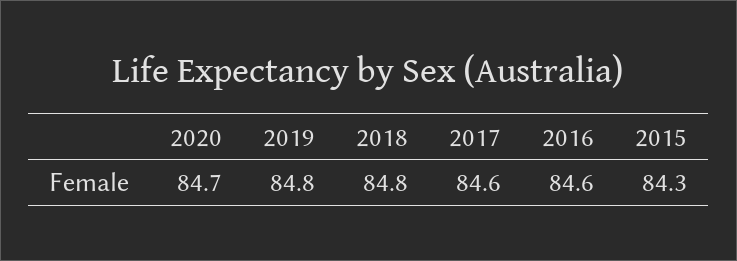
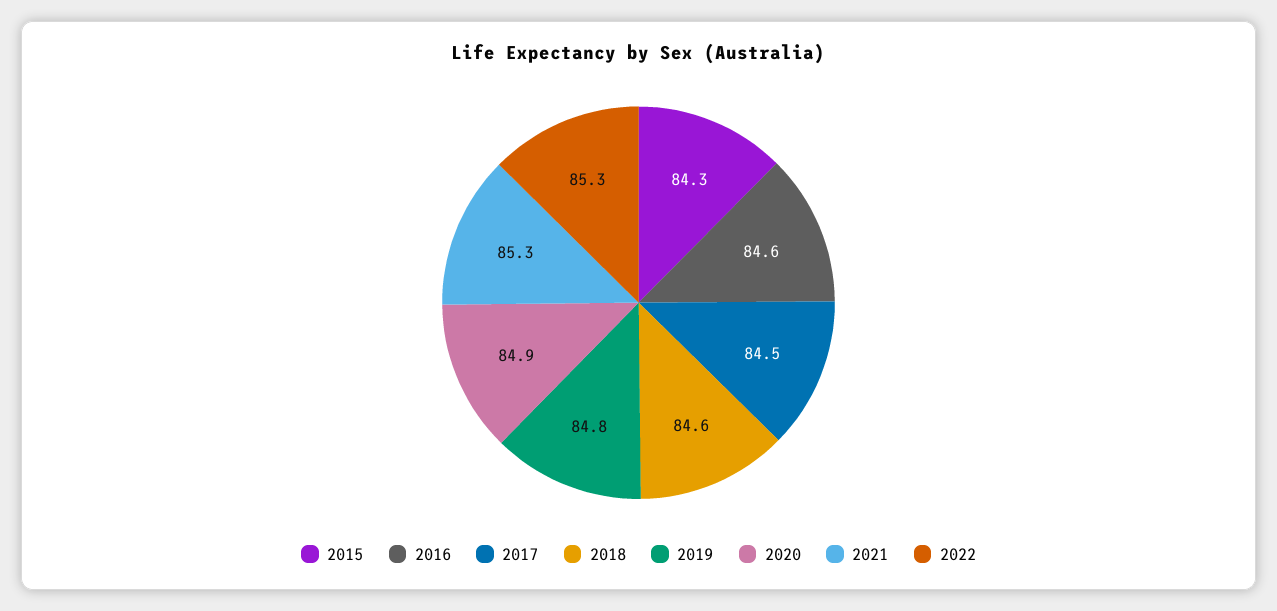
2020: 84.7 -> 84.9
2018: 84.8 -> 84.6
2017: 84.6 -> 84.5
2021: none -> 85.3
2022: none -> 85.3

